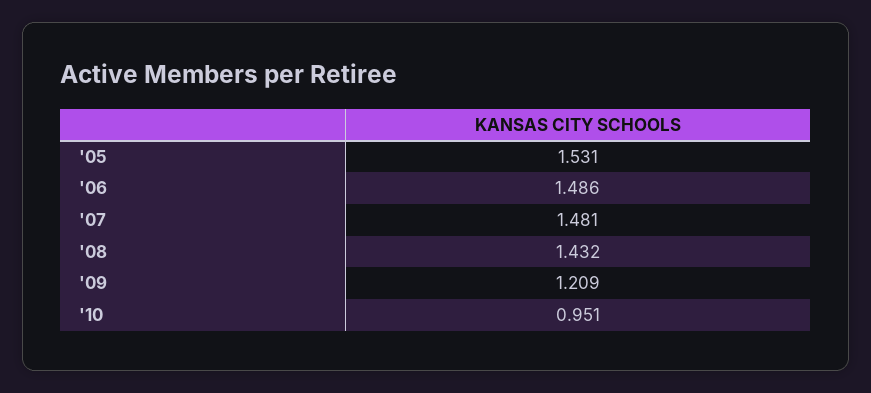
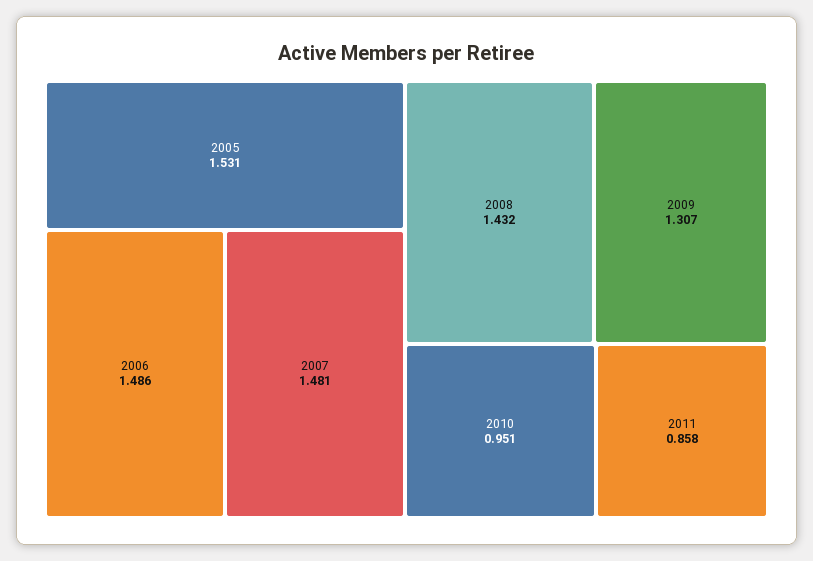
'09: 1.209 -> 1.307
2011: none -> 0.858

